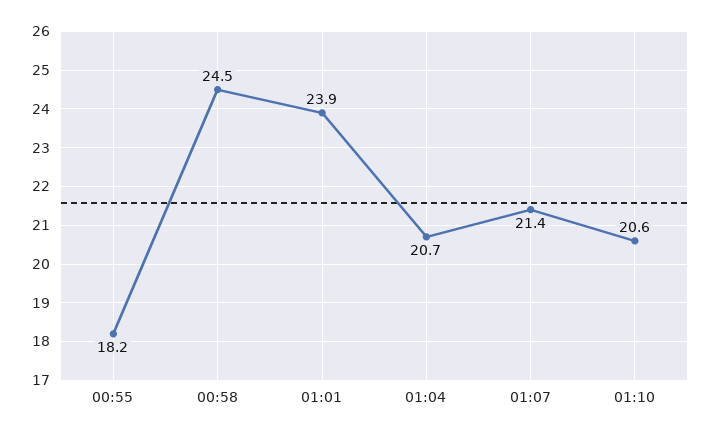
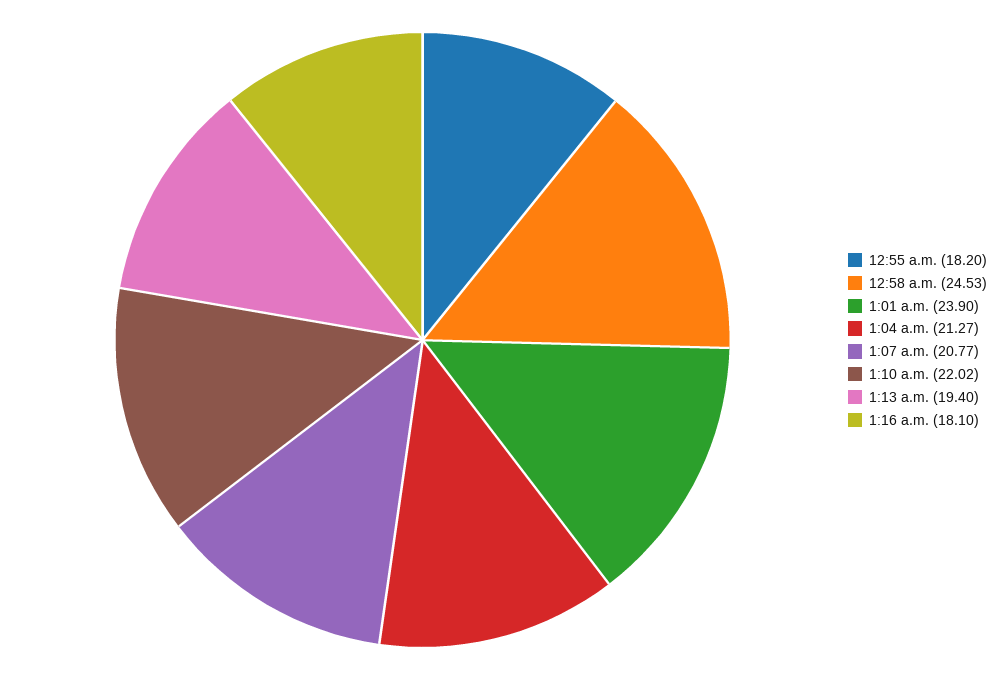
01:04: 20.7 -> 21.27
01:07: 21.4 -> 20.77
01:10: 20.6 -> 22.02
1:13 a.m.: none -> 19.4
1:16 a.m.: none -> 18.1

